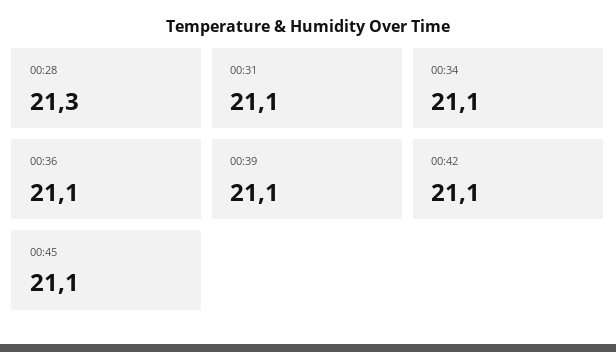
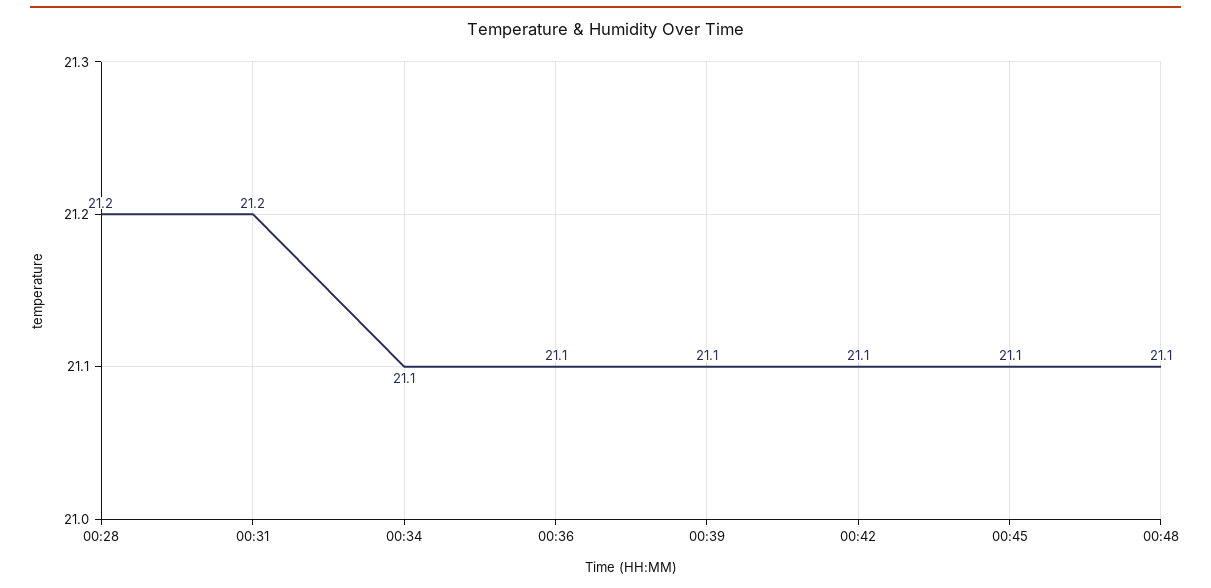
00:28: 21.3 -> 21.2
00:31: 21.1 -> 21.2
00:48: none -> 21.1

